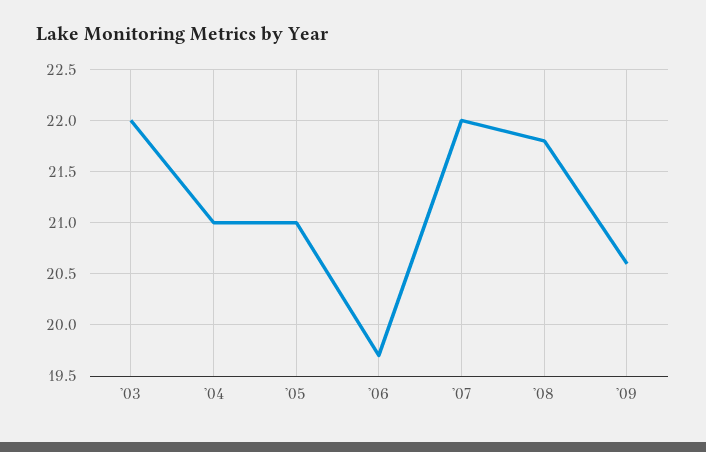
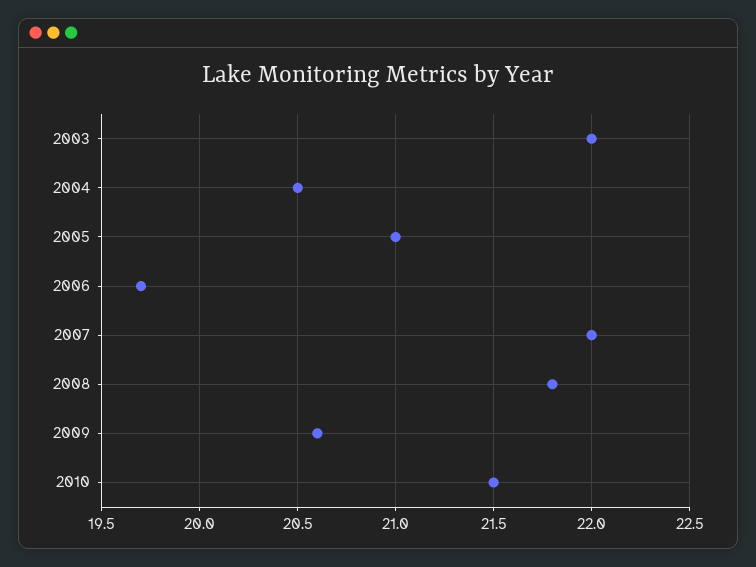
'04: 21 -> 20.5
2010: none -> 21.5

